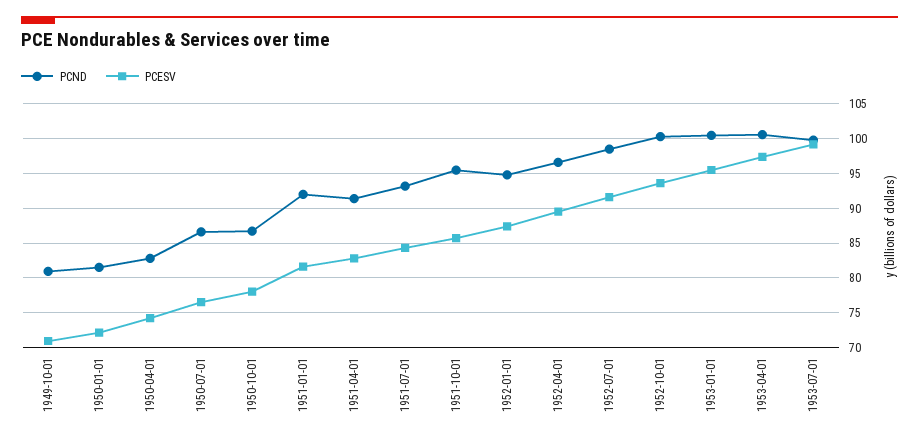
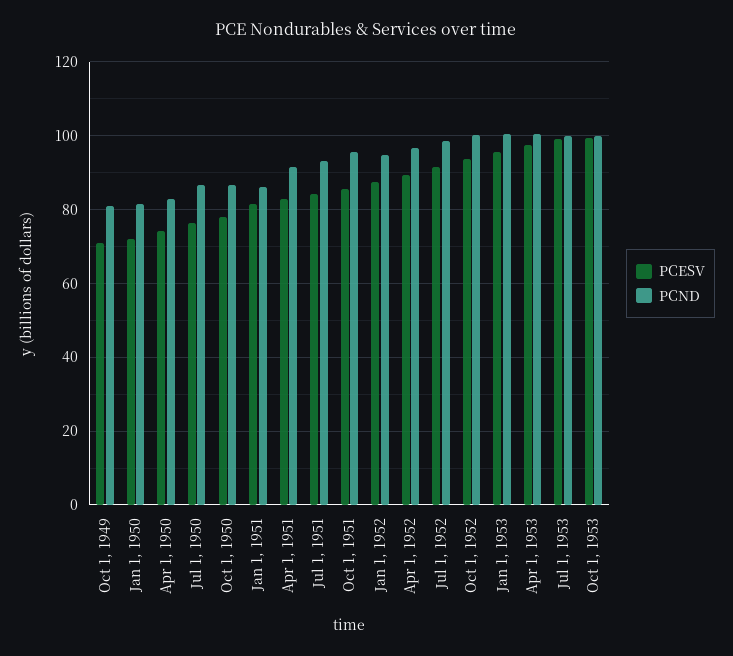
PCND, 1951-01-01: 92 -> 86
PCESV, Oct 1, 1953: none -> 100
PCND, Oct 1, 1953: none -> 100

